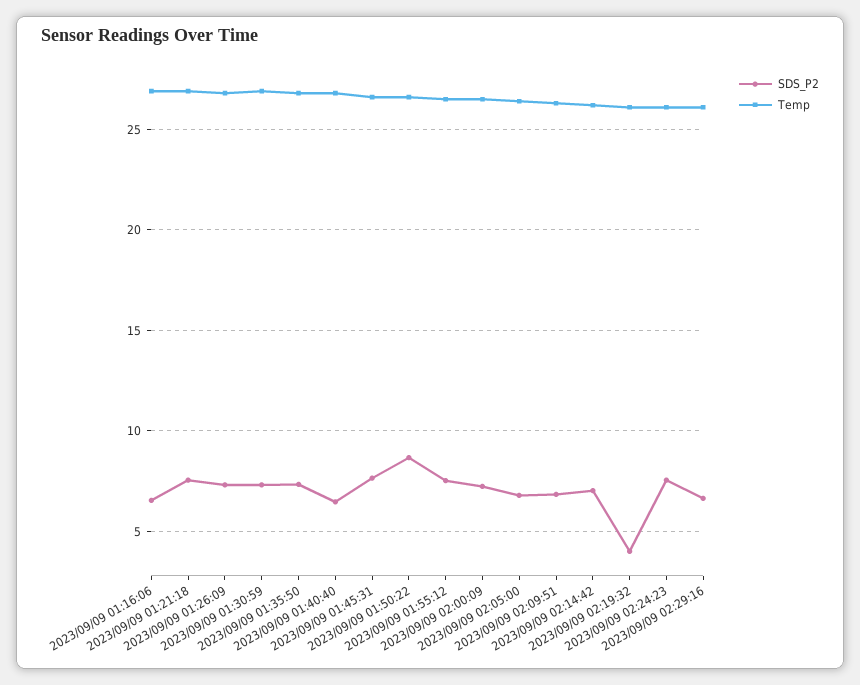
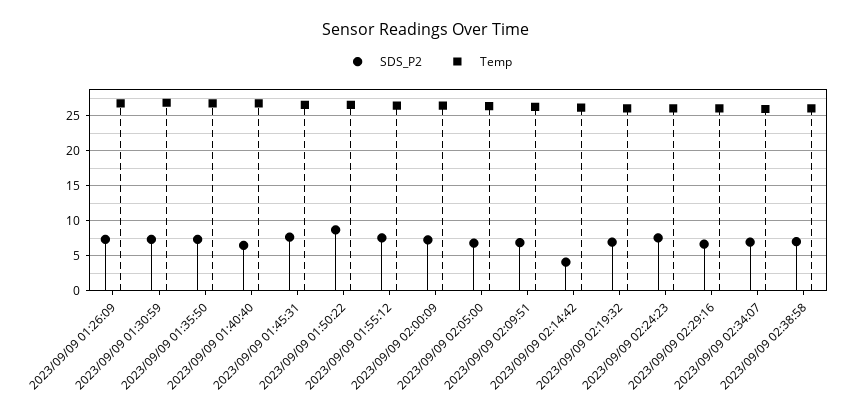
SDS_P2, 2023/09/09 01:16:06: 6.5 -> none
Temp, 2023/09/09 01:16:06: 27 -> none
SDS_P2, 2023/09/09 01:21:18: 7.5 -> none
Temp, 2023/09/09 01:21:18: 27 -> none
SDS_P2, 2023/09/09 02:14:42: 7 -> 4
SDS_P2, 2023/09/09 02:19:32: 4 -> 7
SDS_P2, 2023/09/09 02:34:07: none -> 7
Temp, 2023/09/09 02:34:07: none -> 26
SDS_P2, 2023/09/09 02:38:58: none -> 7
Temp, 2023/09/09 02:38:58: none -> 26

